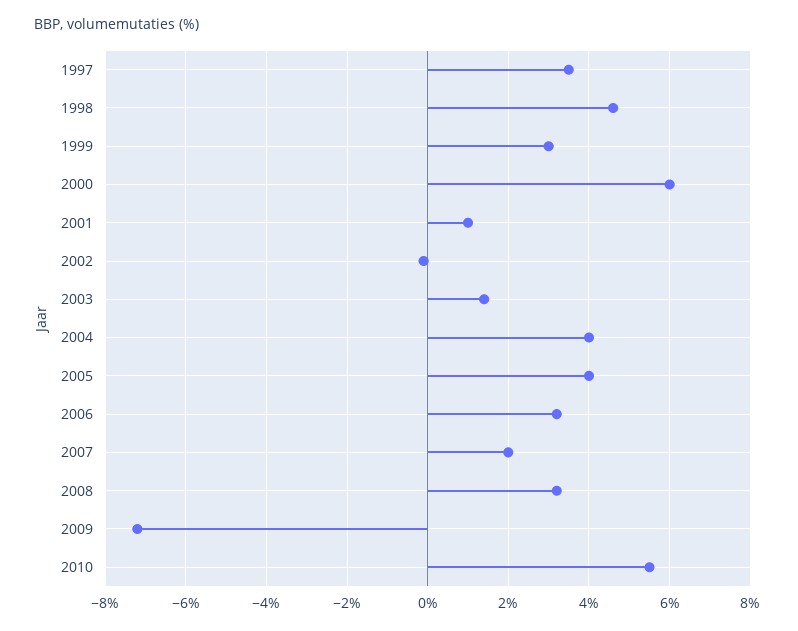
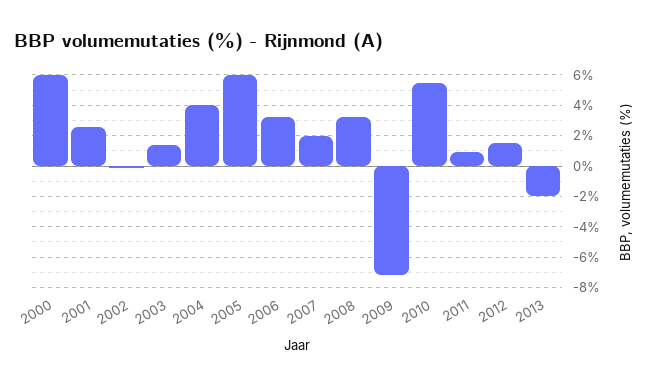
1997: 3.5 -> none
1998: 4.5 -> none
1999: 3 -> none
2001: 1 -> 2.5
2005: 4 -> 6
2011: none -> 1
2012: none -> 1.5
2013: none -> -2

